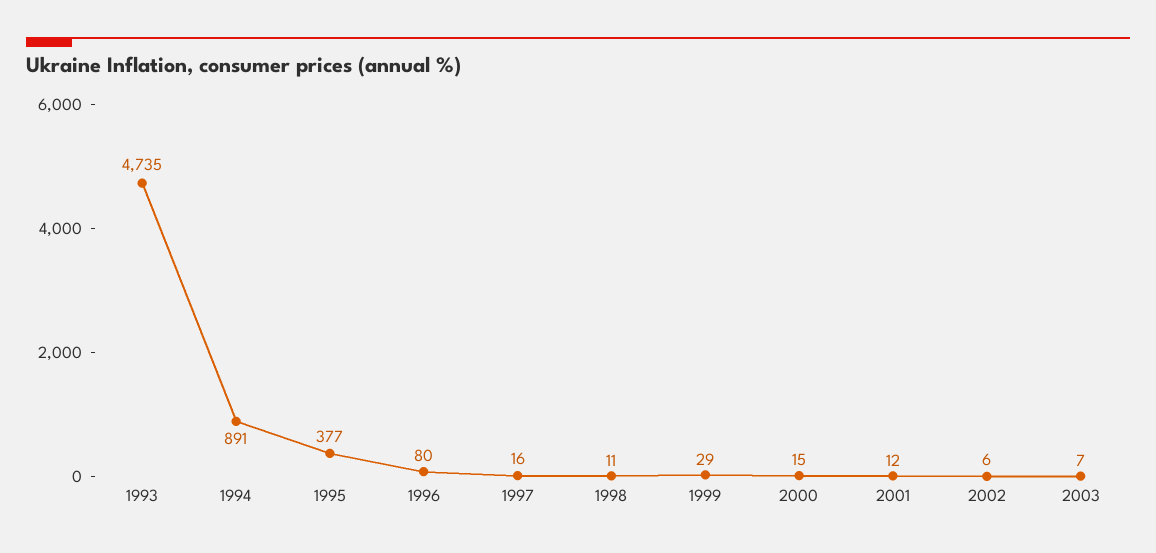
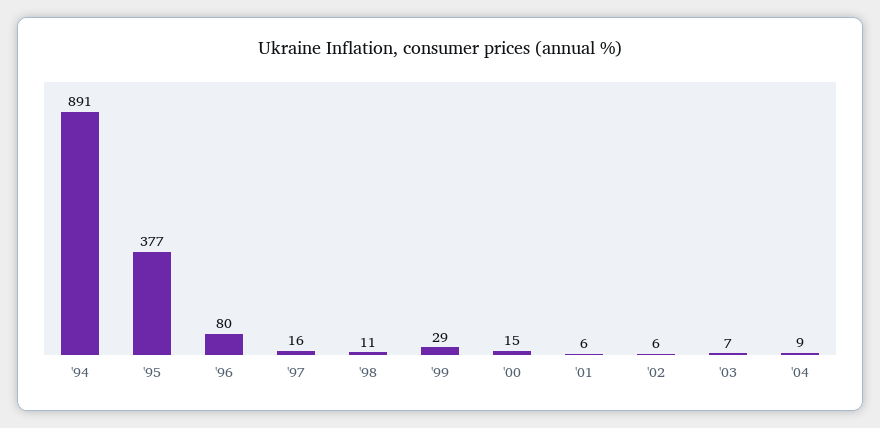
1993: 4735 -> none
2001: 12 -> 6
'04: none -> 9

